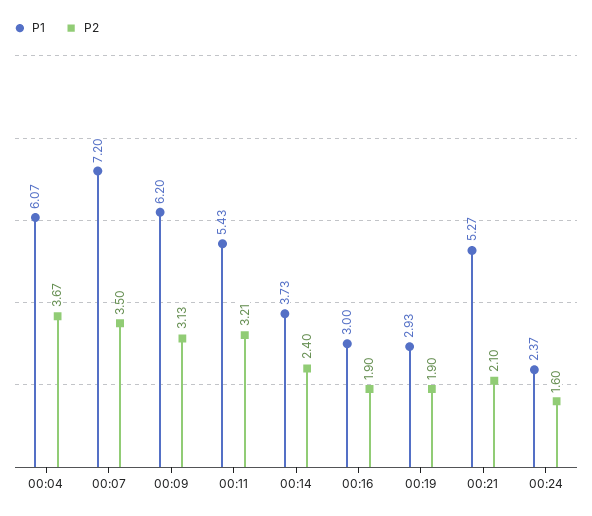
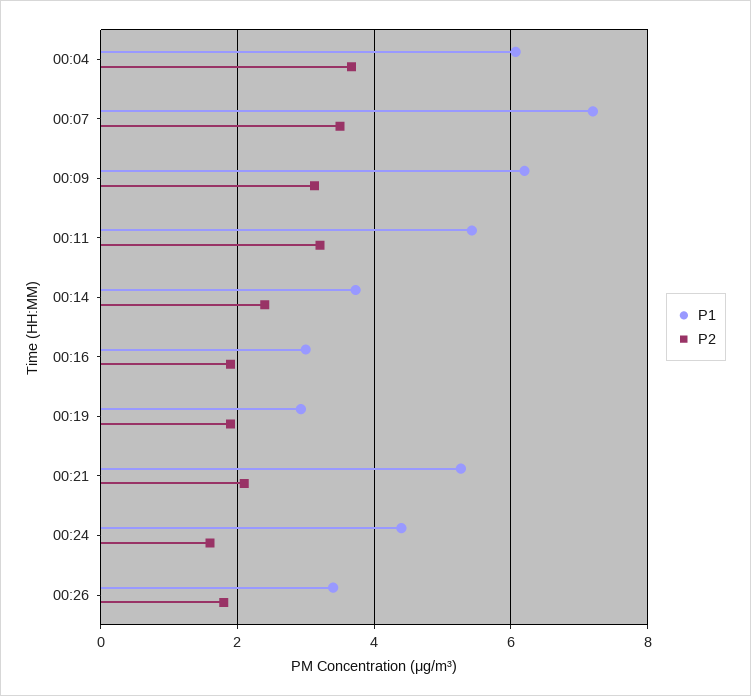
P1, 00:24: 2.37 -> 4.4
P1, 00:26: none -> 3.4
P2, 00:26: none -> 1.8

